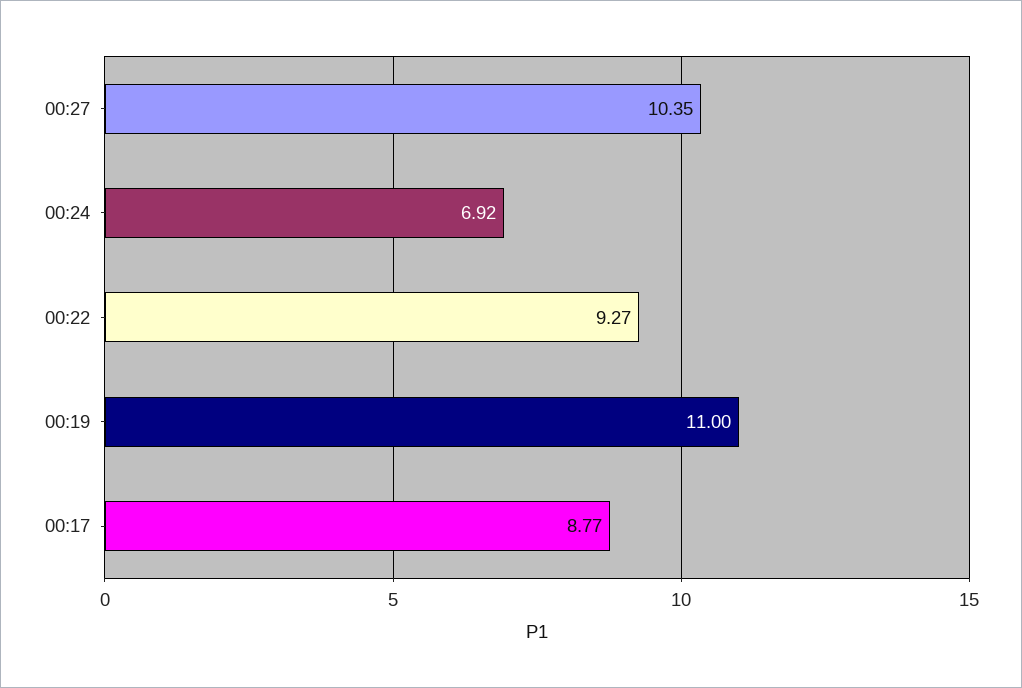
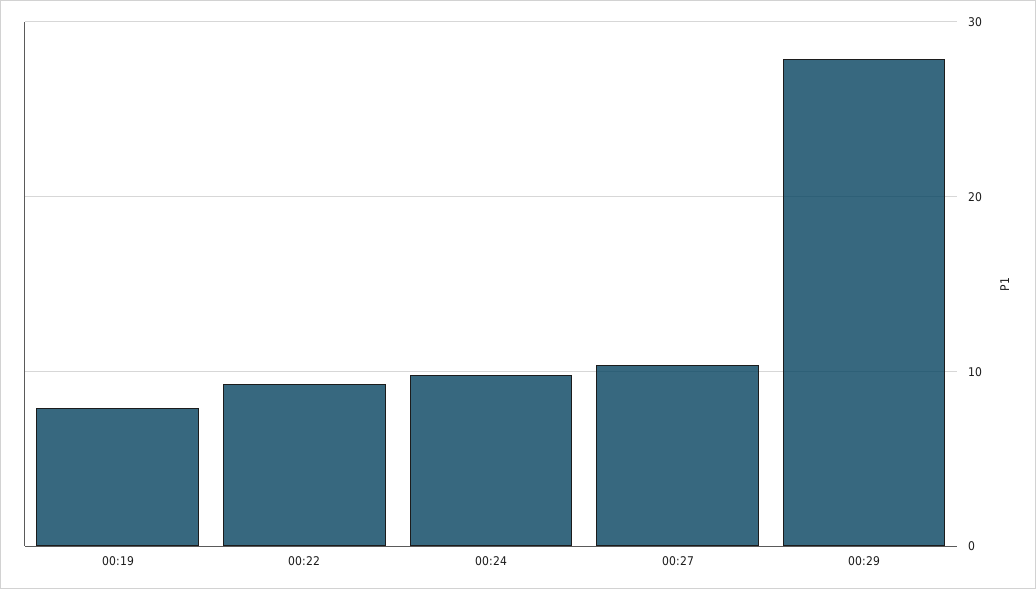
00:24: 6.92 -> 10
00:19: 11 -> 8
00:17: 8.77 -> none
00:29: none -> 28

